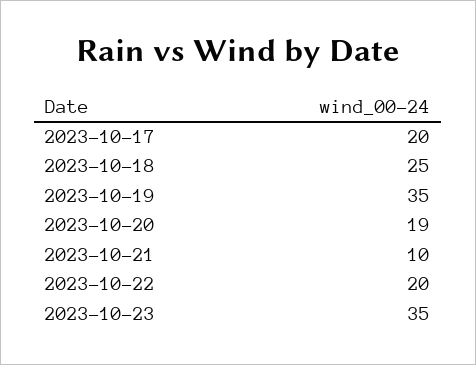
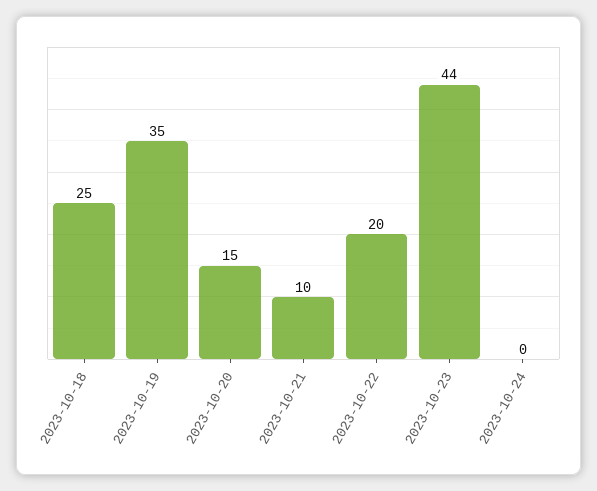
2023-10-17: 20 -> none
2023-10-20: 19 -> 15
2023-10-23: 35 -> 44
2023-10-24: none -> 0

